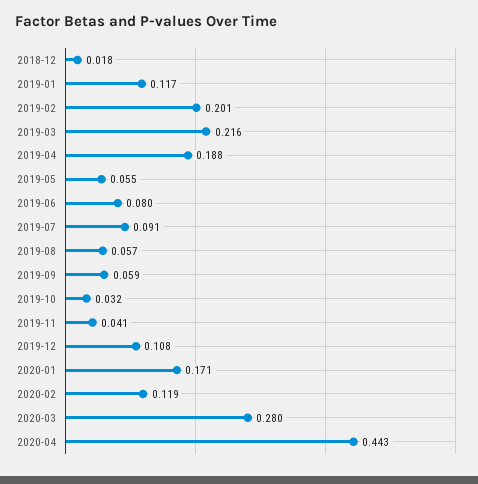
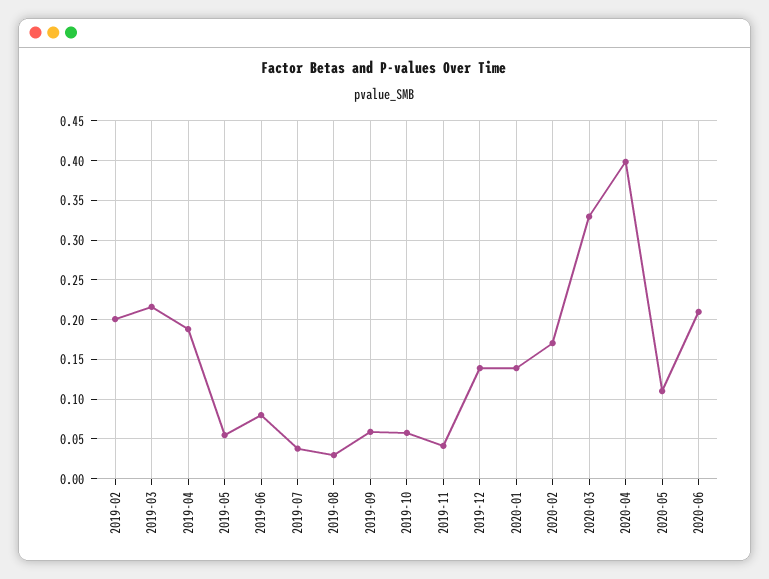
2018-12: 0.018 -> none
2019-01: 0.117 -> none
2019-07: 0.091 -> 0.04
2019-08: 0.057 -> 0.03
2019-10: 0.032 -> 0.06
2019-12: 0.108 -> 0.14
2020-01: 0.171 -> 0.14
2020-02: 0.119 -> 0.17
2020-03: 0.28 -> 0.33
2020-04: 0.443 -> 0.4
2020-05: none -> 0.11
2020-06: none -> 0.21

